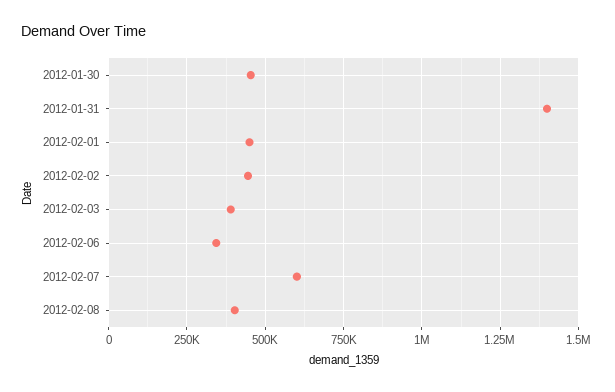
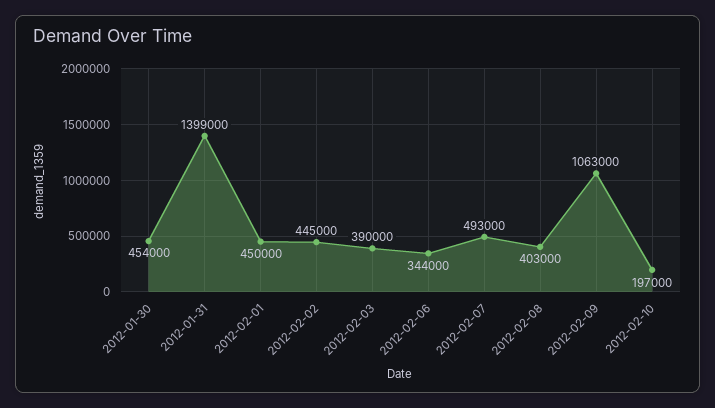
2012-02-07: 600000 -> 493000
2012-02-09: none -> 1063000
2012-02-10: none -> 197000

